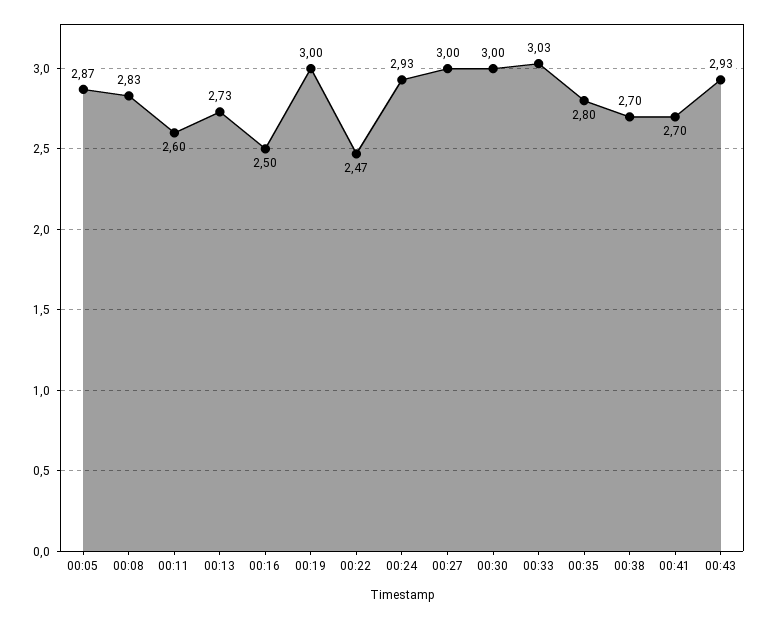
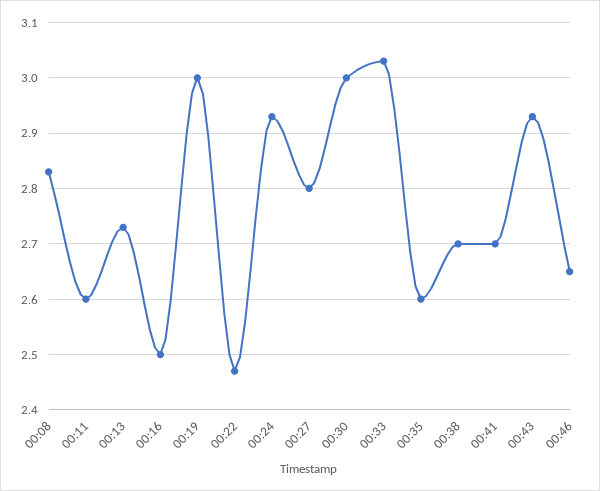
00:05: 2.87 -> none
00:27: 3 -> 2.8
00:35: 2.8 -> 2.6
00:46: none -> 2.65

